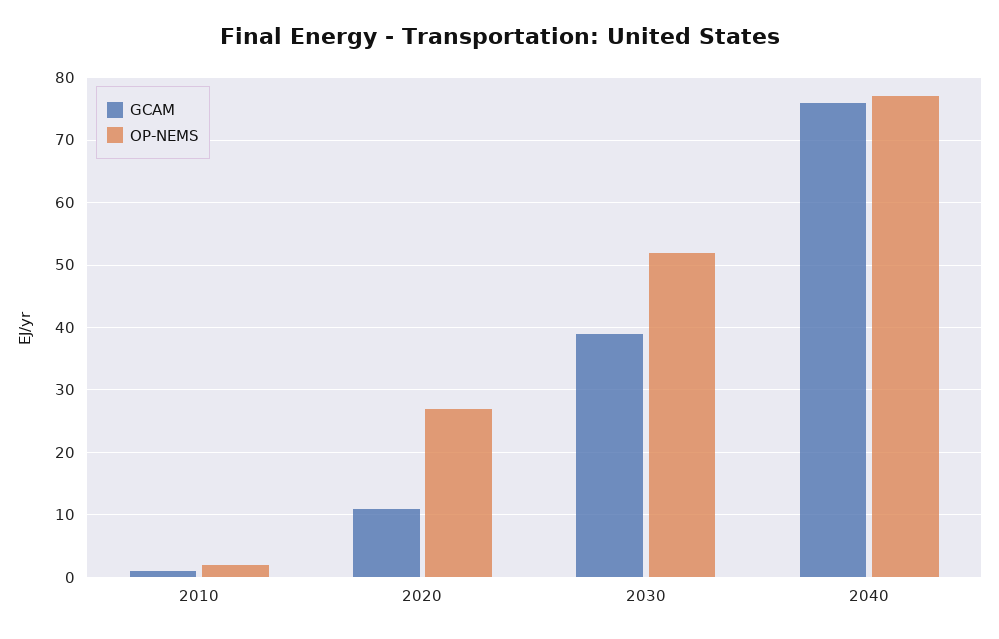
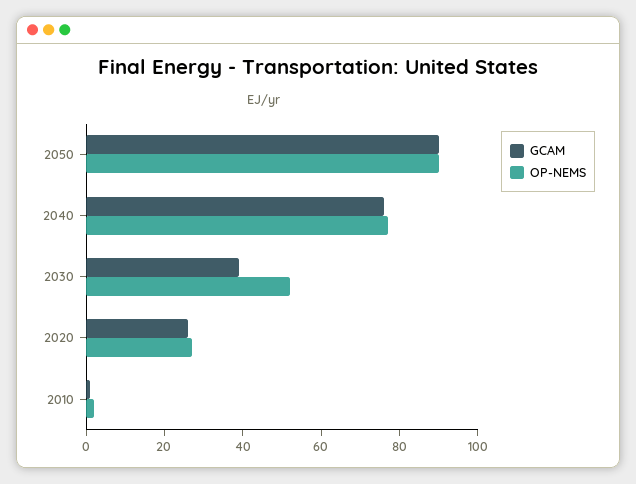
GCAM, 2020: 11 -> 25
GCAM, 2050: none -> 90
OP-NEMS, 2050: none -> 90

